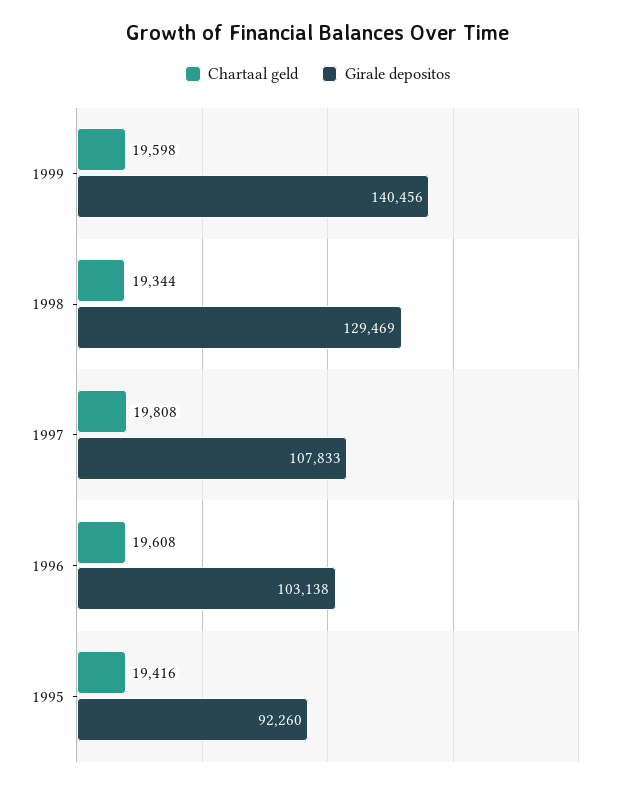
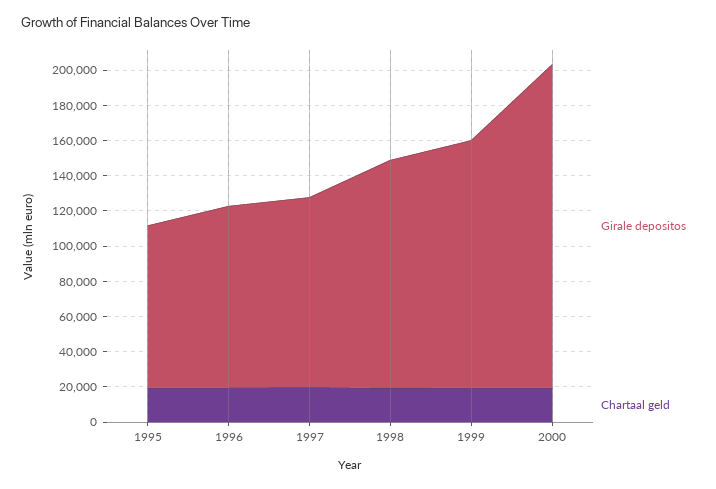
Girale depositos, 2000: none -> 185000
Chartaal geld, 2000: none -> 20000

